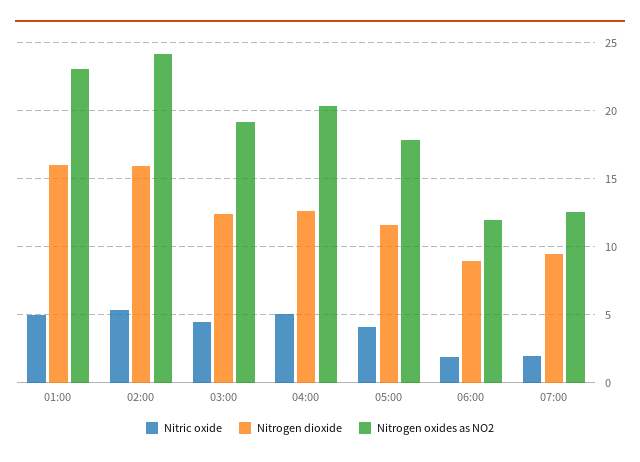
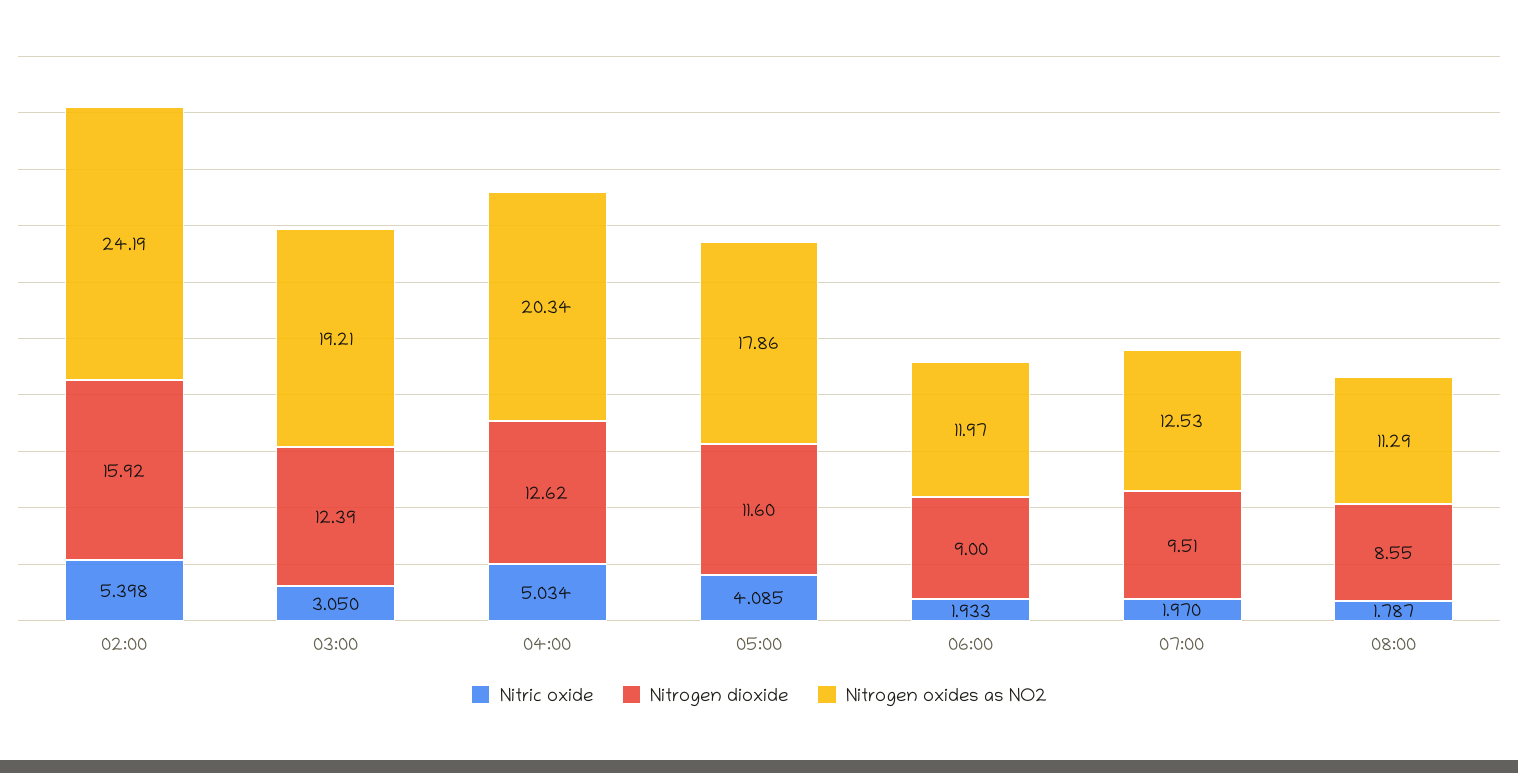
Nitric oxide, 01:00: 5 -> none
Nitrogen dioxide, 01:00: 16 -> none
Nitrogen oxides as NO2, 01:00: 23 -> none
Nitric oxide, 03:00: 4.5 -> 3.05
Nitric oxide, 08:00: none -> 1.787
Nitrogen dioxide, 08:00: none -> 8.55
Nitrogen oxides as NO2, 08:00: none -> 11.29

